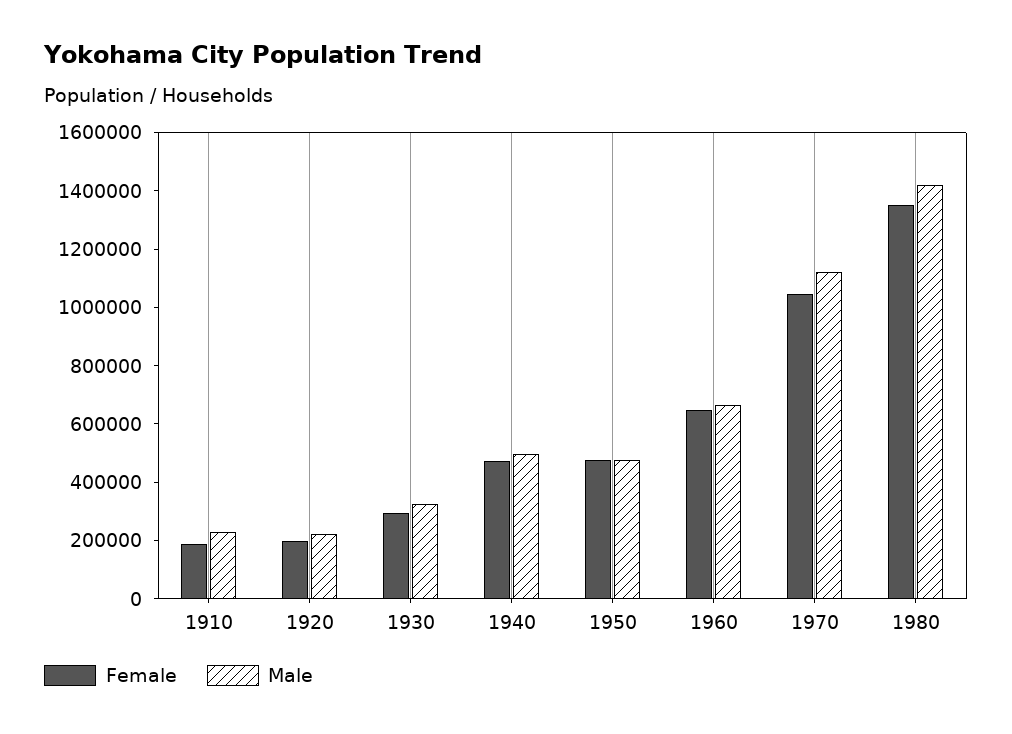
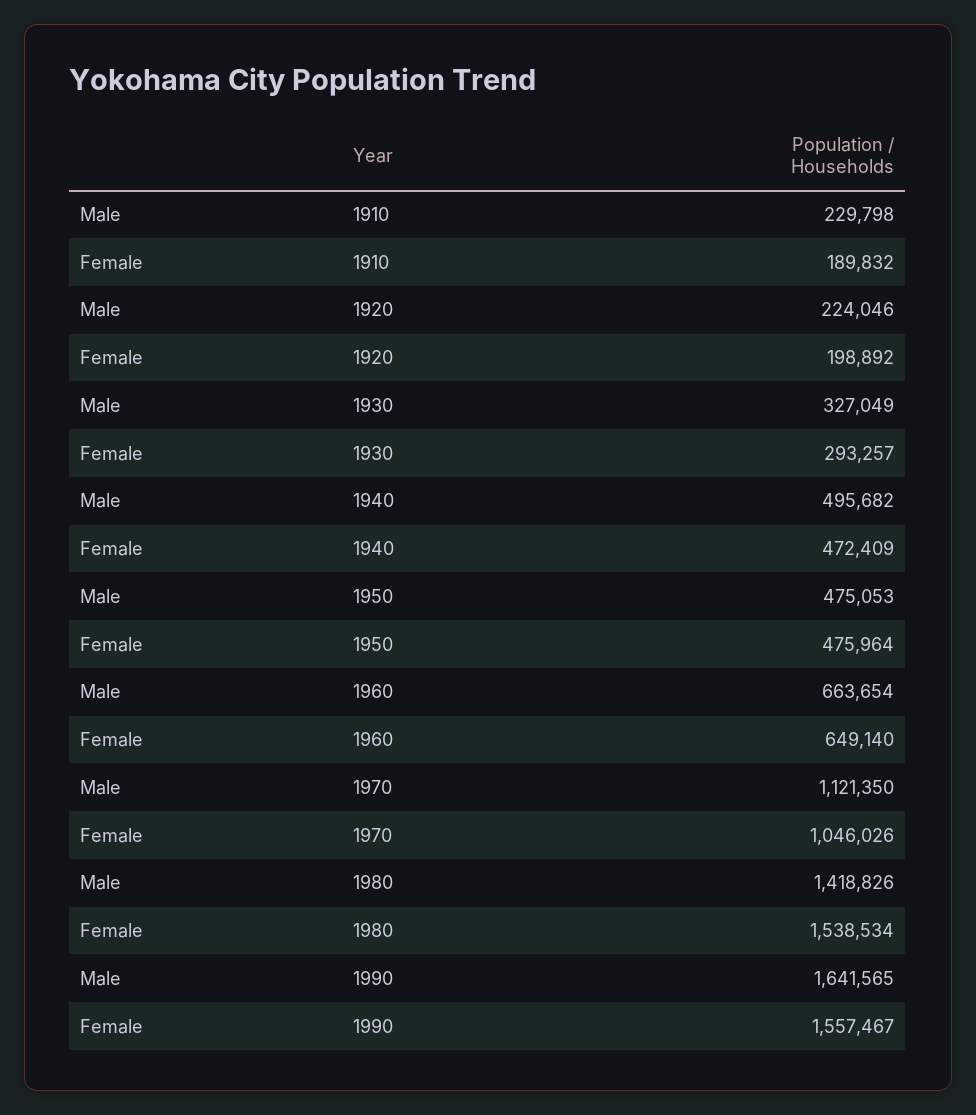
Female, 1980: 1350000 -> 1538534
Male, 1990: none -> 1641565
Female, 1990: none -> 1557467

